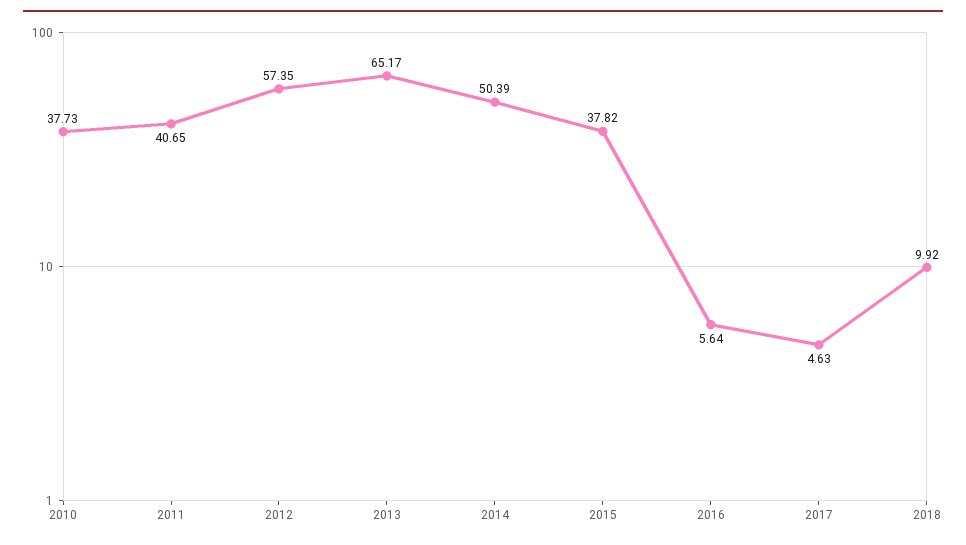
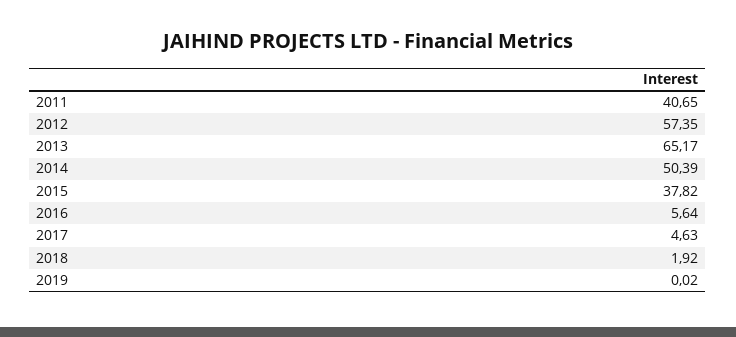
2010: 37.73 -> none
2018: 9.92 -> 1.92
2019: none -> 0.02

